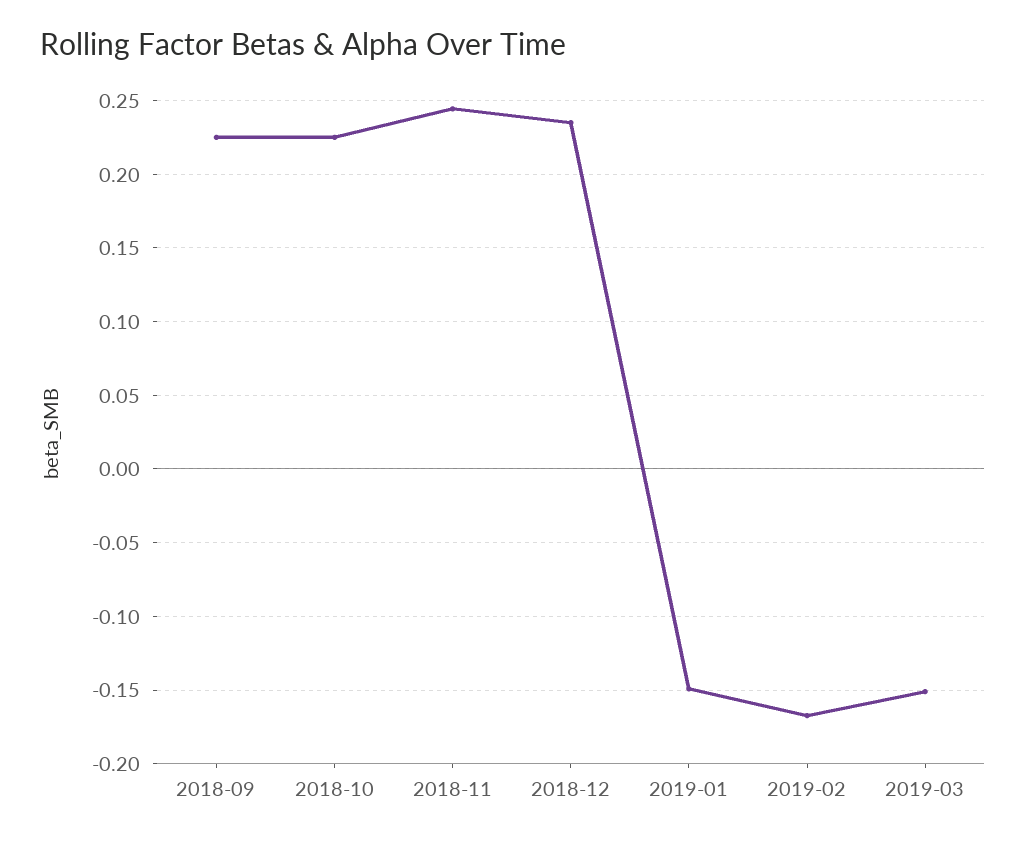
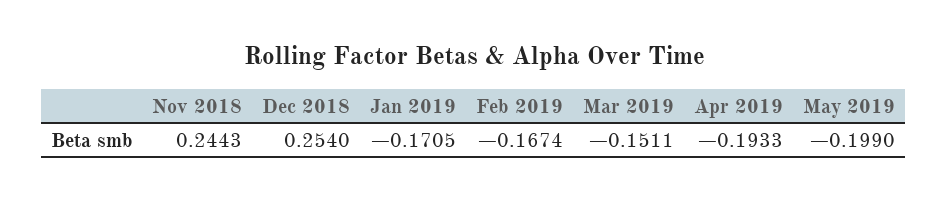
2018-09: 0.225 -> none
2018-10: 0.225 -> none
2018-12: 0.235 -> 0.254
2019-01: -0.15 -> -0.1705
Apr 2019: none -> -0.1933
May 2019: none -> -0.199

